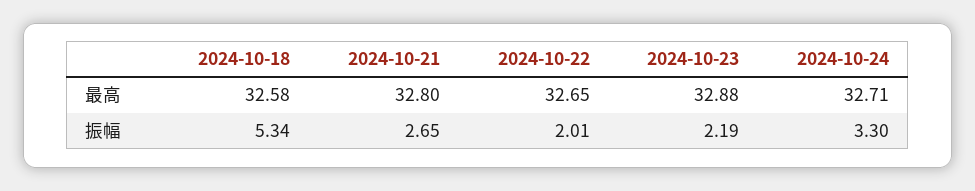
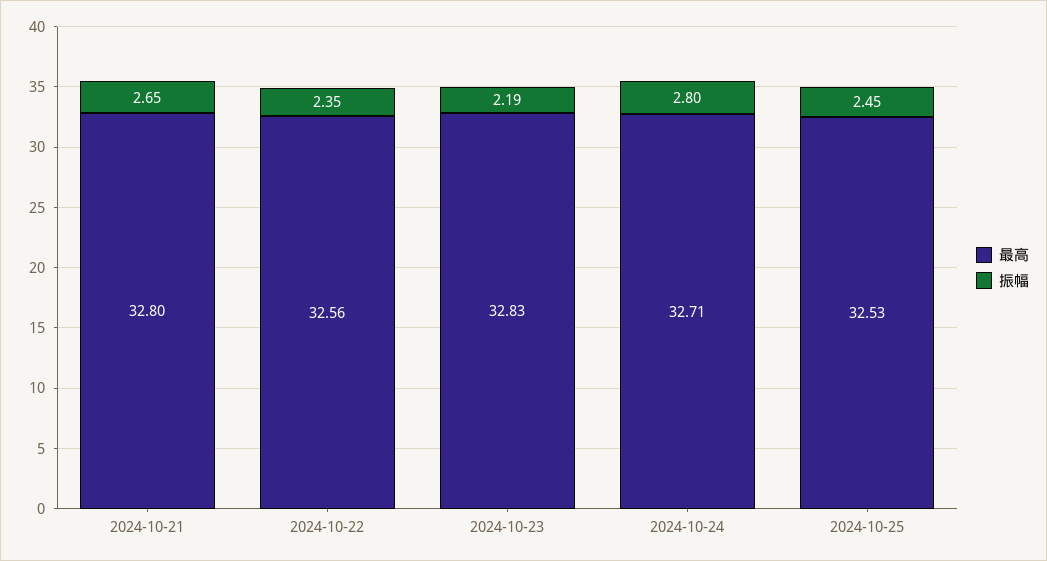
最高, 2024-10-18: 32.58 -> none
最高, 2024-10-22: 32.65 -> 32.56
最高, 2024-10-23: 32.88 -> 32.83
振幅, 2024-10-18: 5.34 -> none
振幅, 2024-10-22: 2.01 -> 2.35
振幅, 2024-10-24: 3.3 -> 2.8
最高, 2024-10-25: none -> 32.53
振幅, 2024-10-25: none -> 2.45

